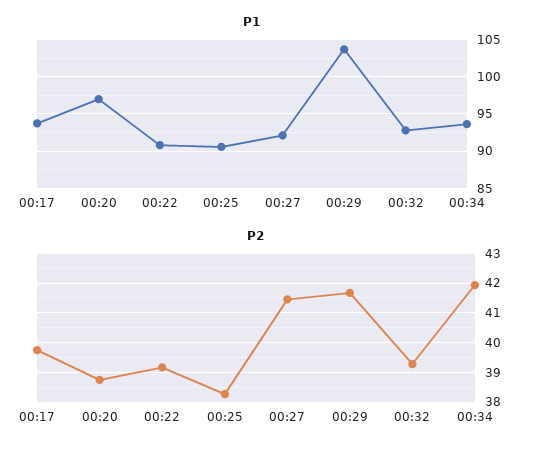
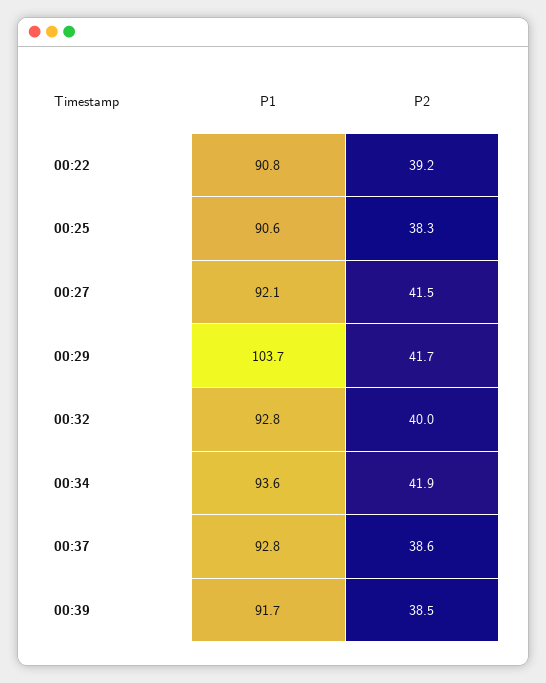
P1, 00:17: 94 -> none
P1, 00:20: 97 -> none
P2, 00:17: 39.75 -> none
P2, 00:20: 38.75 -> none
P2, 00:32: 39.25 -> 40
P1, 00:37: none -> 92.8
P2, 00:37: none -> 38.6
P1, 00:39: none -> 91.7
P2, 00:39: none -> 38.5

